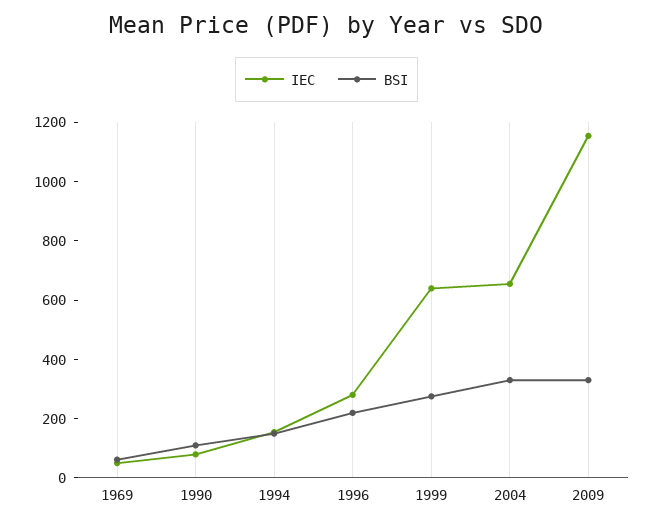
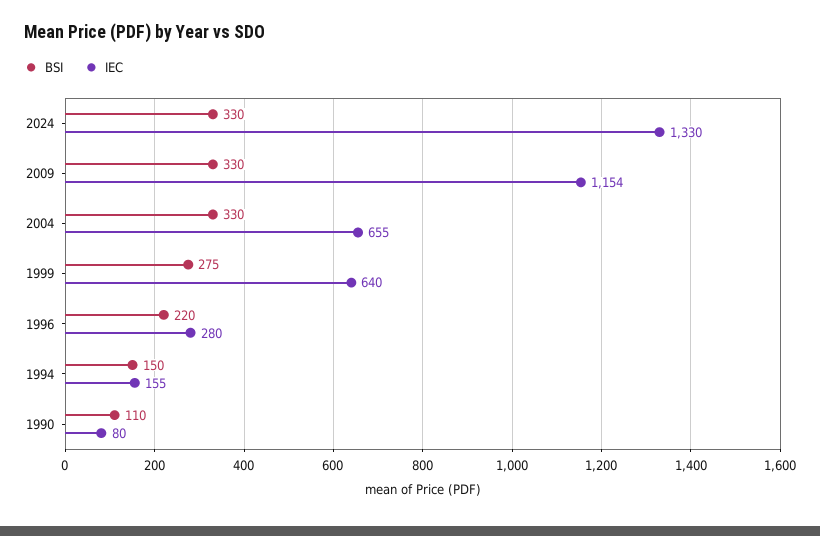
IEC, 1969: 50 -> none
BSI, 1969: 50 -> none
BSI, 2024: none -> 330
IEC, 2024: none -> 1330

